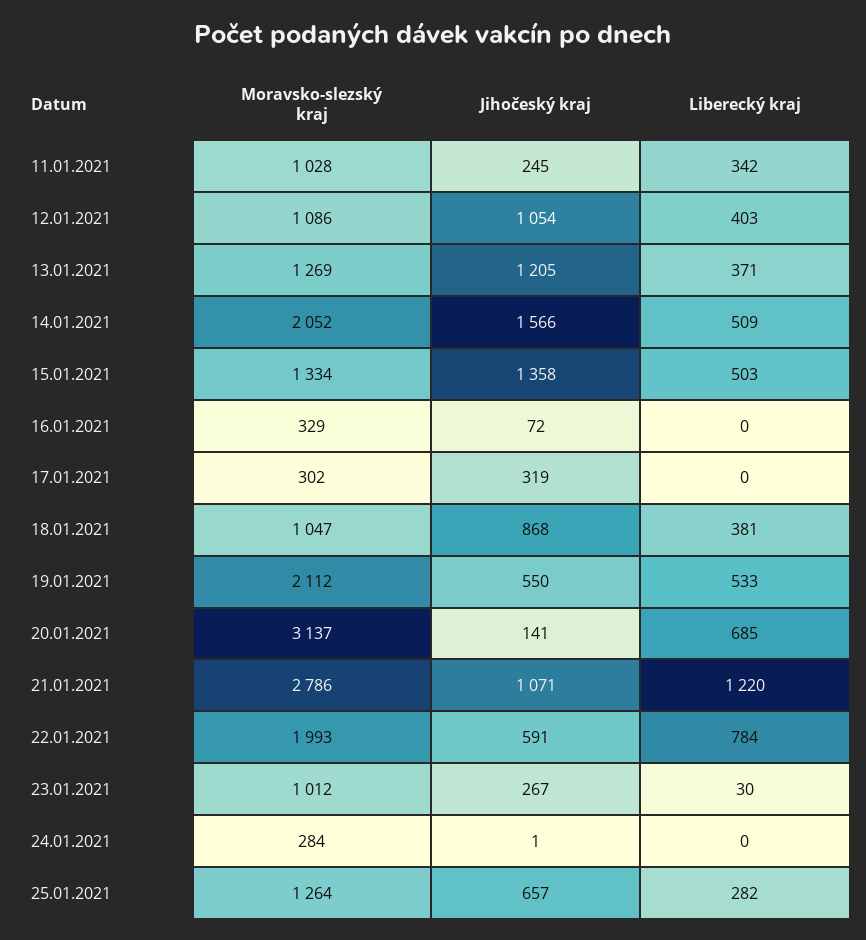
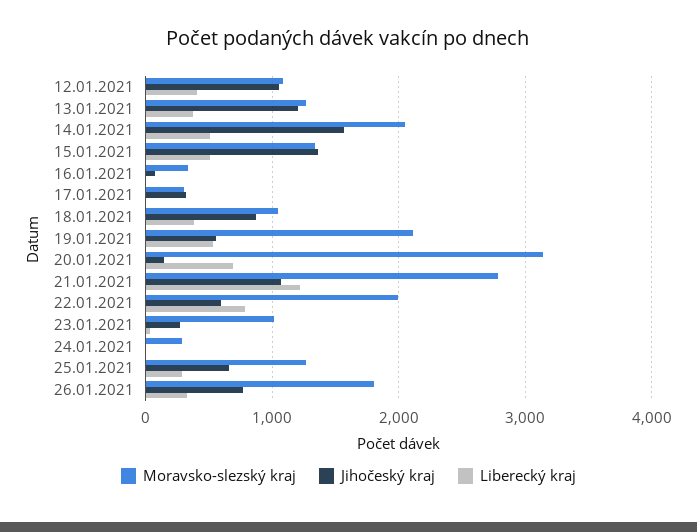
Moravsko-slezský kraj, 11.01.2021: 1028 -> none
Jihočeský kraj, 11.01.2021: 245 -> none
Liberecký kraj, 11.01.2021: 342 -> none
Moravsko-slezský kraj, 26.01.2021: none -> 1800
Jihočeský kraj, 26.01.2021: none -> 800
Liberecký kraj, 26.01.2021: none -> 300

